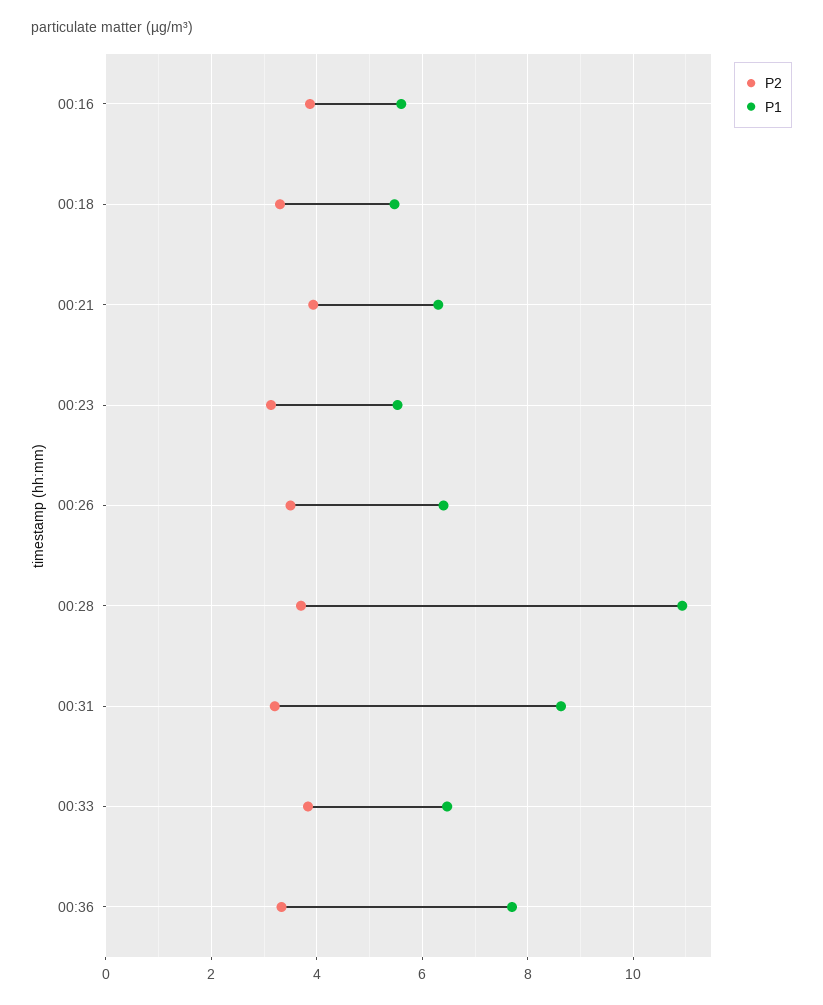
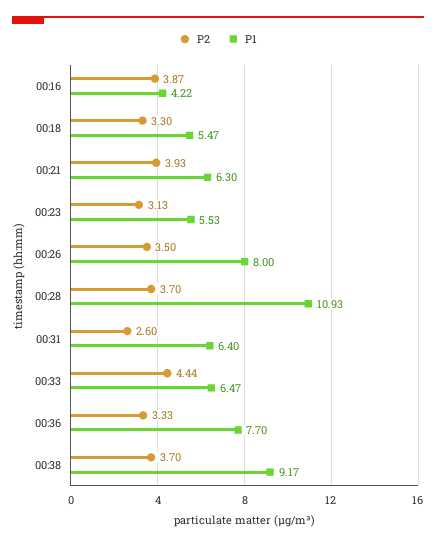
P1, 00:16: 5.6 -> 4.22
P1, 00:26: 6.4 -> 8
P2, 00:31: 3.2 -> 2.6
P1, 00:31: 8.6 -> 6.4
P2, 00:33: 3.8 -> 4.44
P2, 00:38: none -> 3.7
P1, 00:38: none -> 9.17

